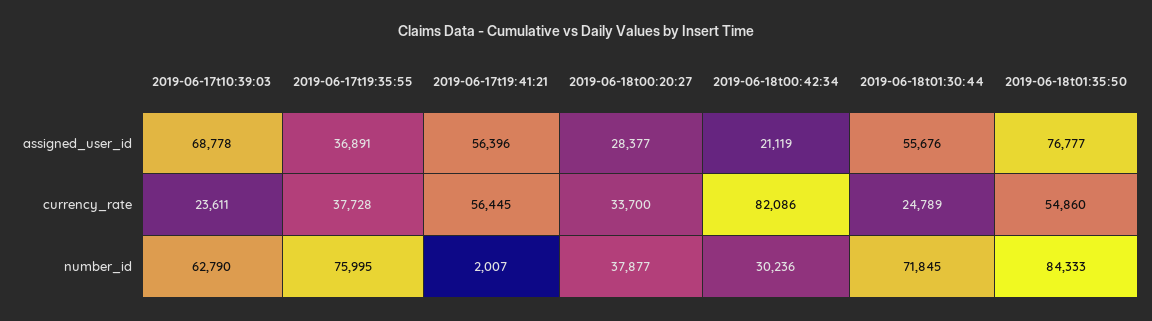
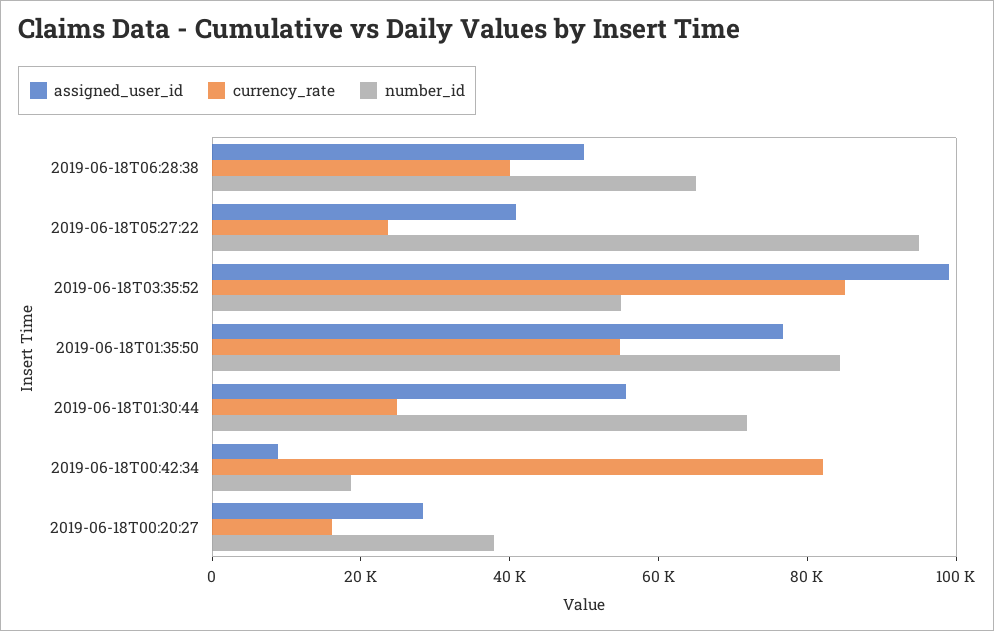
assigned_user_id, 2019-06-17t10:39:03: 68778 -> none
assigned_user_id, 2019-06-17t19:35:55: 36891 -> none
assigned_user_id, 2019-06-17t19:41:21: 56396 -> none
assigned_user_id, 2019-06-18t00:42:34: 21119 -> 10000
currency_rate, 2019-06-17t10:39:03: 23611 -> none
currency_rate, 2019-06-17t19:35:55: 37728 -> none
currency_rate, 2019-06-17t19:41:21: 56445 -> none
currency_rate, 2019-06-18t00:20:27: 33700 -> 15000
number_id, 2019-06-17t10:39:03: 62790 -> none
number_id, 2019-06-17t19:35:55: 75995 -> none
number_id, 2019-06-17t19:41:21: 2007 -> none
number_id, 2019-06-18t00:42:34: 30236 -> 20000
assigned_user_id, 2019-06-18T06:28:38: none -> 50000
currency_rate, 2019-06-18T06:28:38: none -> 40000
number_id, 2019-06-18T06:28:38: none -> 65000
assigned_user_id, 2019-06-18T05:27:22: none -> 40000
currency_rate, 2019-06-18T05:27:22: none -> 25000
number_id, 2019-06-18T05:27:22: none -> 95000
assigned_user_id, 2019-06-18T03:35:52: none -> 100000
currency_rate, 2019-06-18T03:35:52: none -> 85000
number_id, 2019-06-18T03:35:52: none -> 55000

